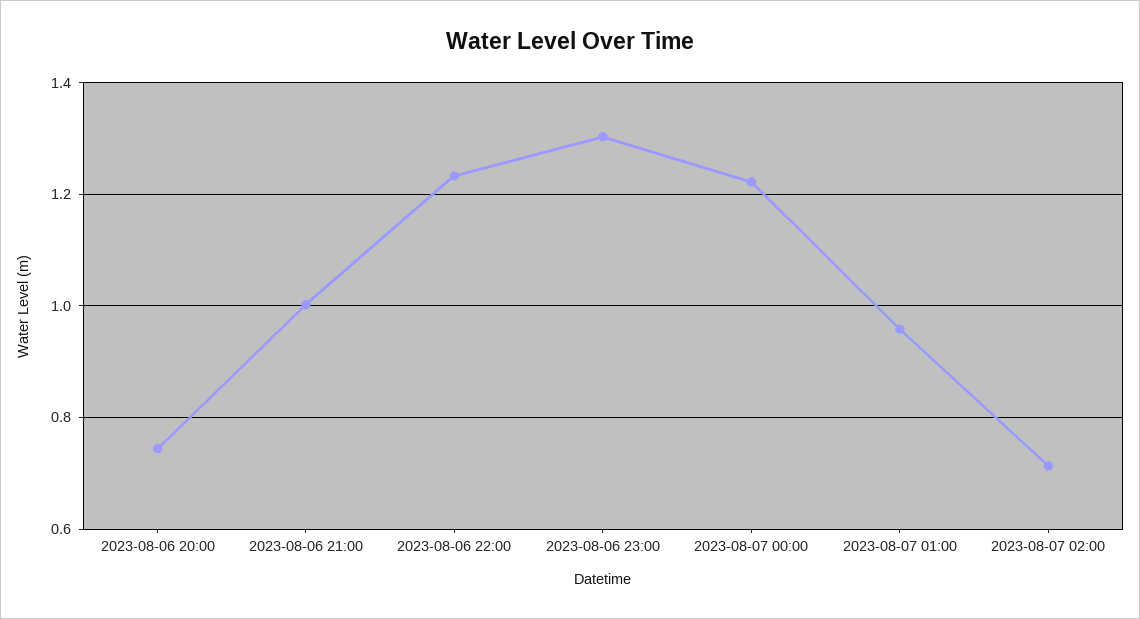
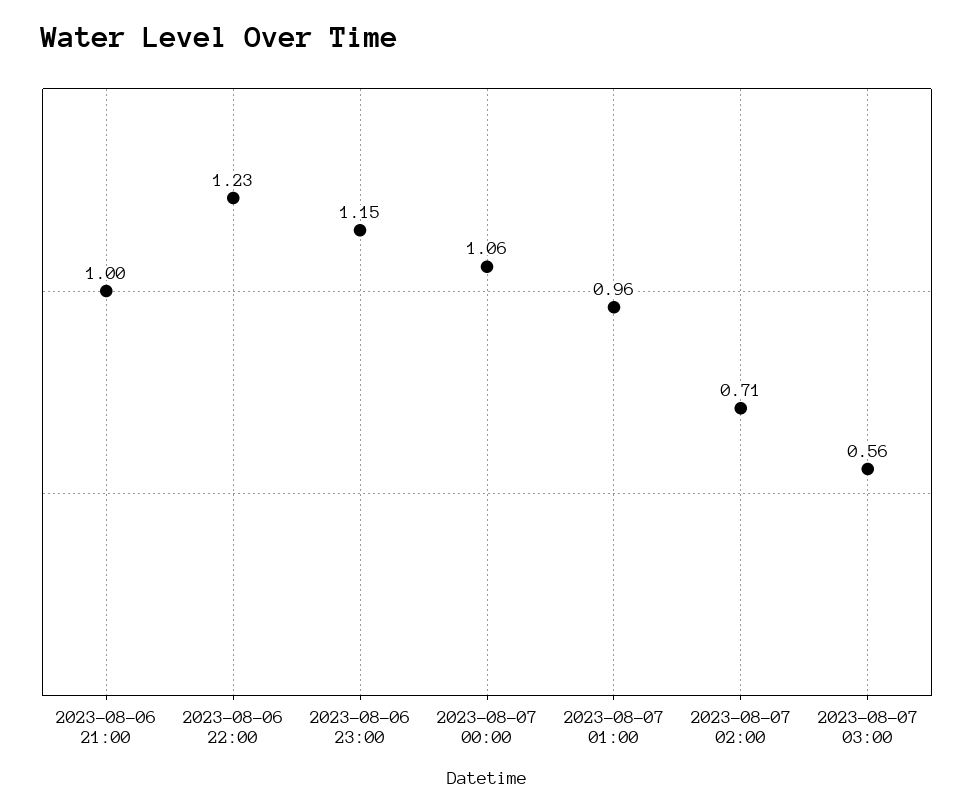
2023-08-06 20:00: 0.74 -> none
2023-08-06 23:00: 1.3 -> 1.15
2023-08-07 00:00: 1.22 -> 1.06
2023-08-07 03:00: none -> 0.56

